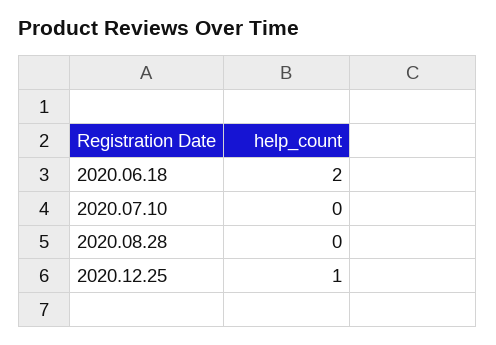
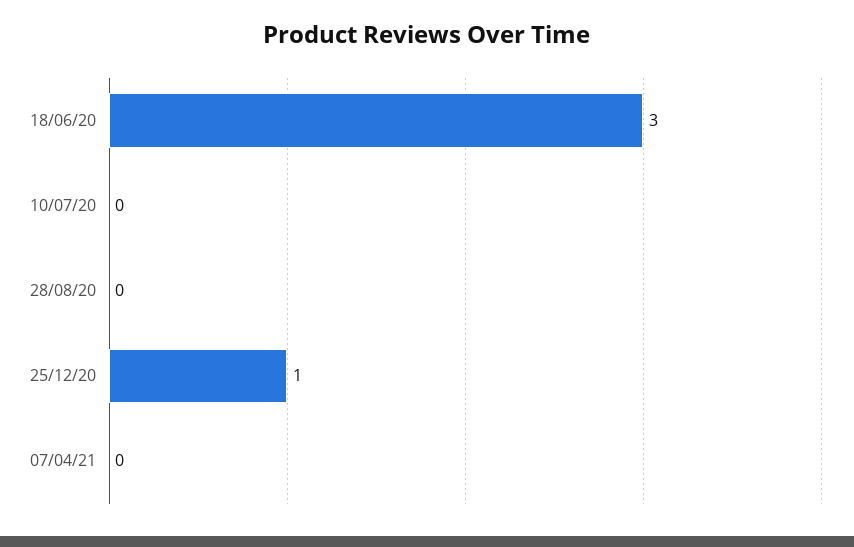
2020.06.18: 2 -> 3
07/04/21: none -> 0

